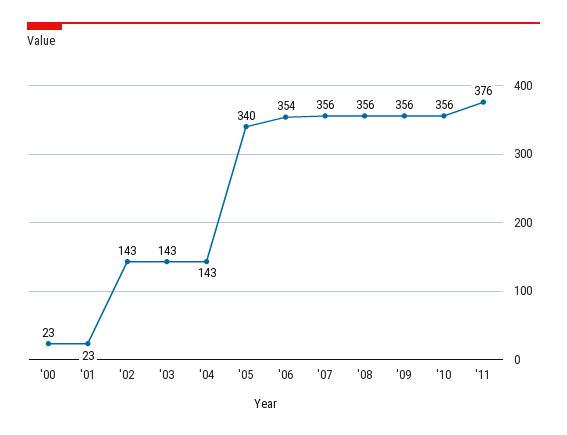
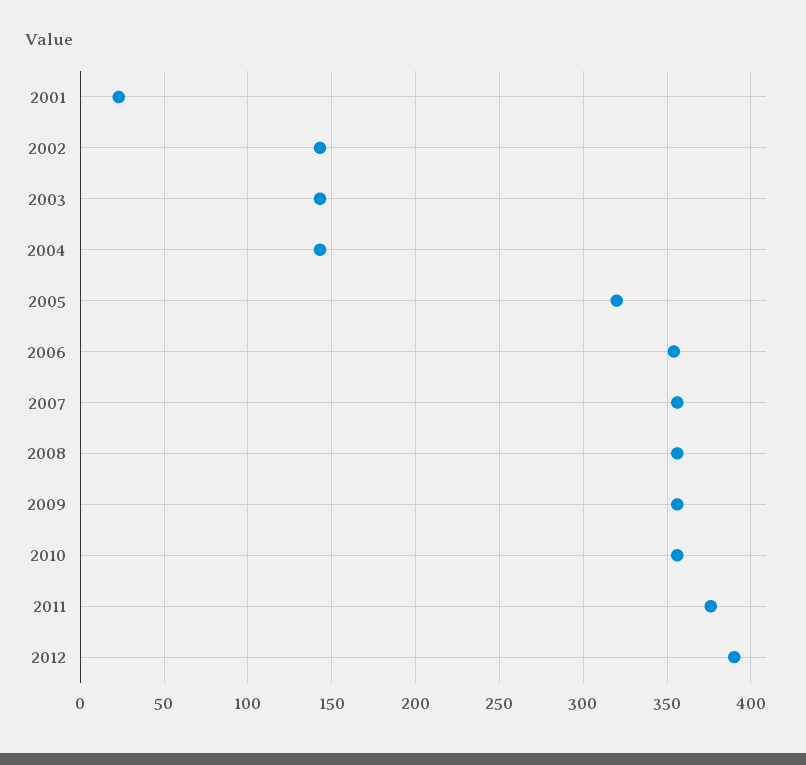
'00: 23 -> none
'05: 340 -> 320
2012: none -> 390

